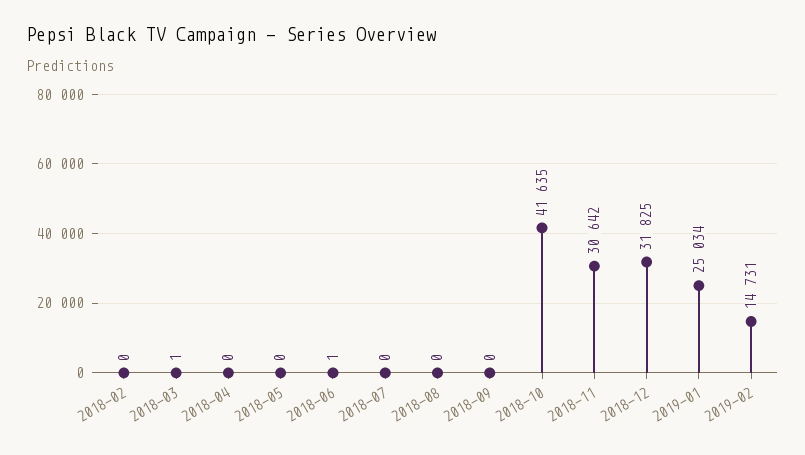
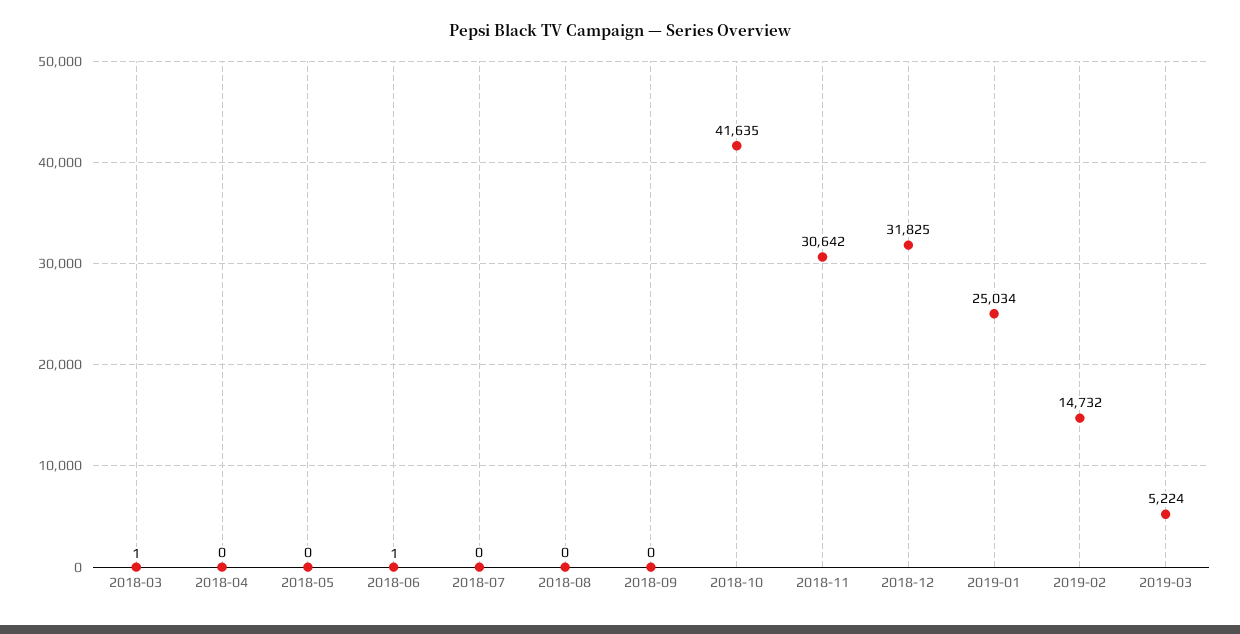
2018-02: 0 -> none
2019-02: 14731 -> 14732
2019-03: none -> 5224

